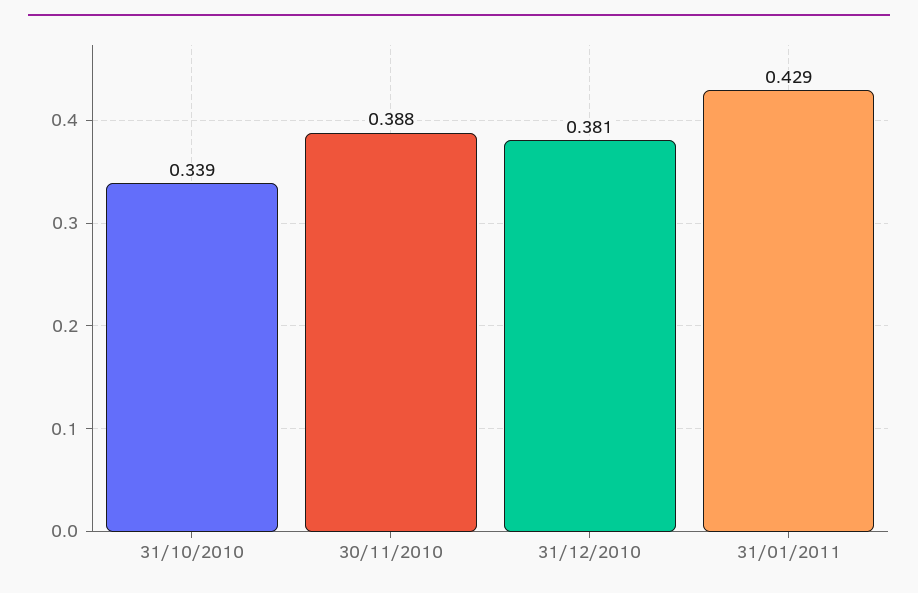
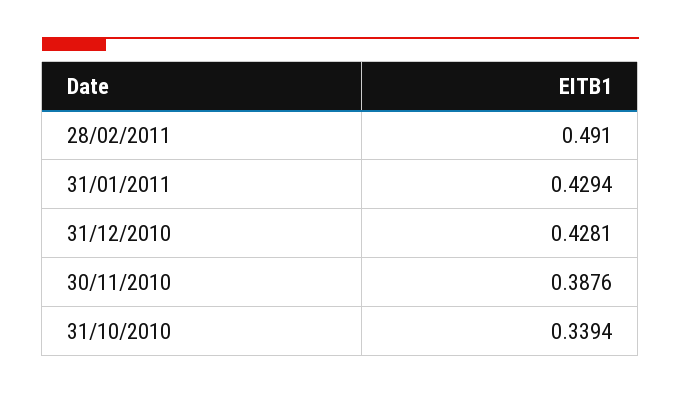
31/12/2010: 0.381 -> 0.4281
28/02/2011: none -> 0.491

